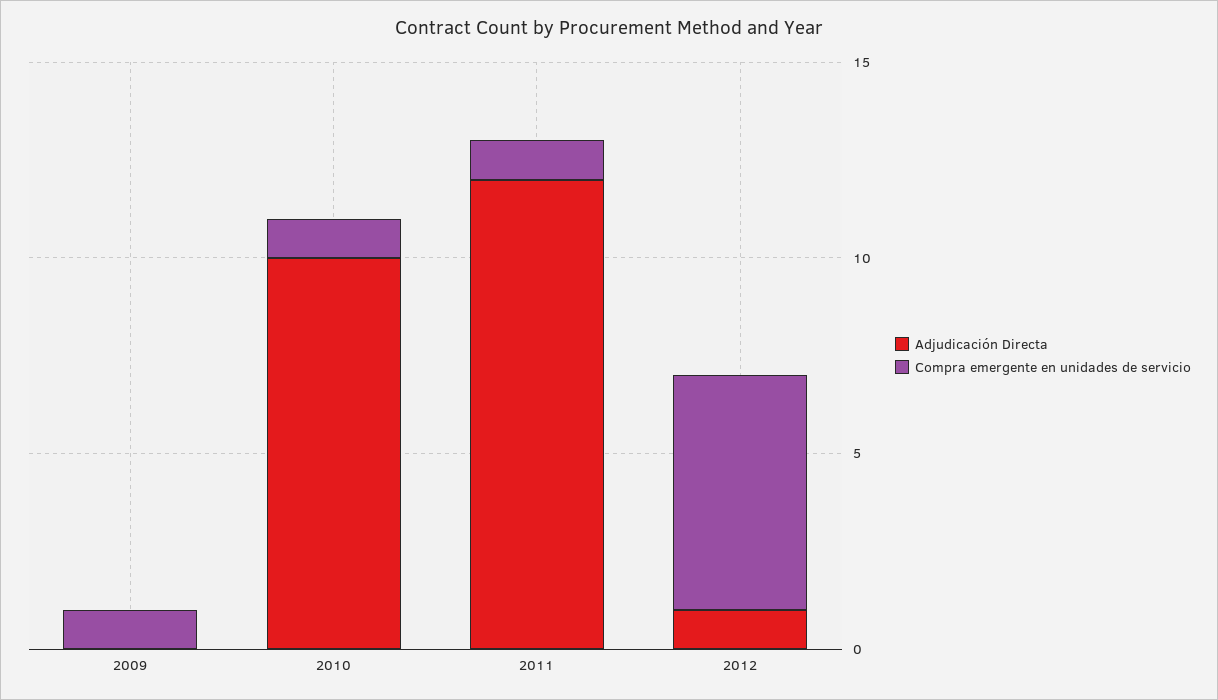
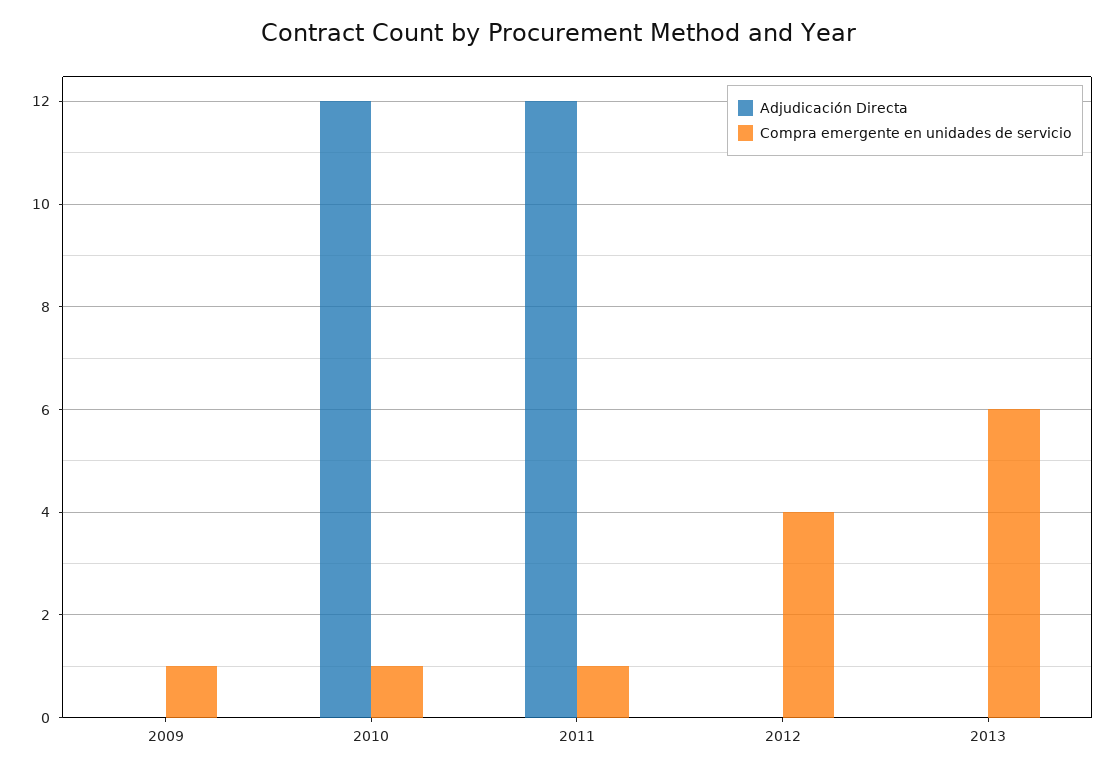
Adjudicación Directa, 2010: 10 -> 12
Adjudicación Directa, 2012: 1 -> 0
Compra emergente en unidades de servicio, 2012: 6 -> 4
Adjudicación Directa, 2013: none -> 0
Compra emergente en unidades de servicio, 2013: none -> 6

